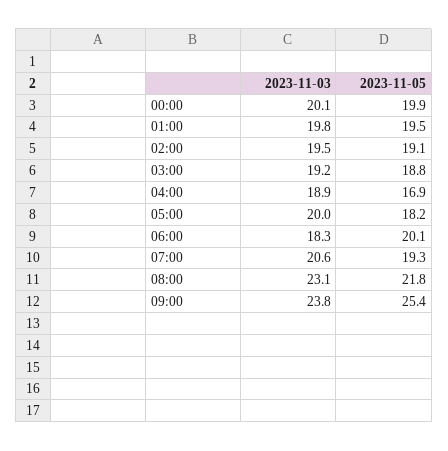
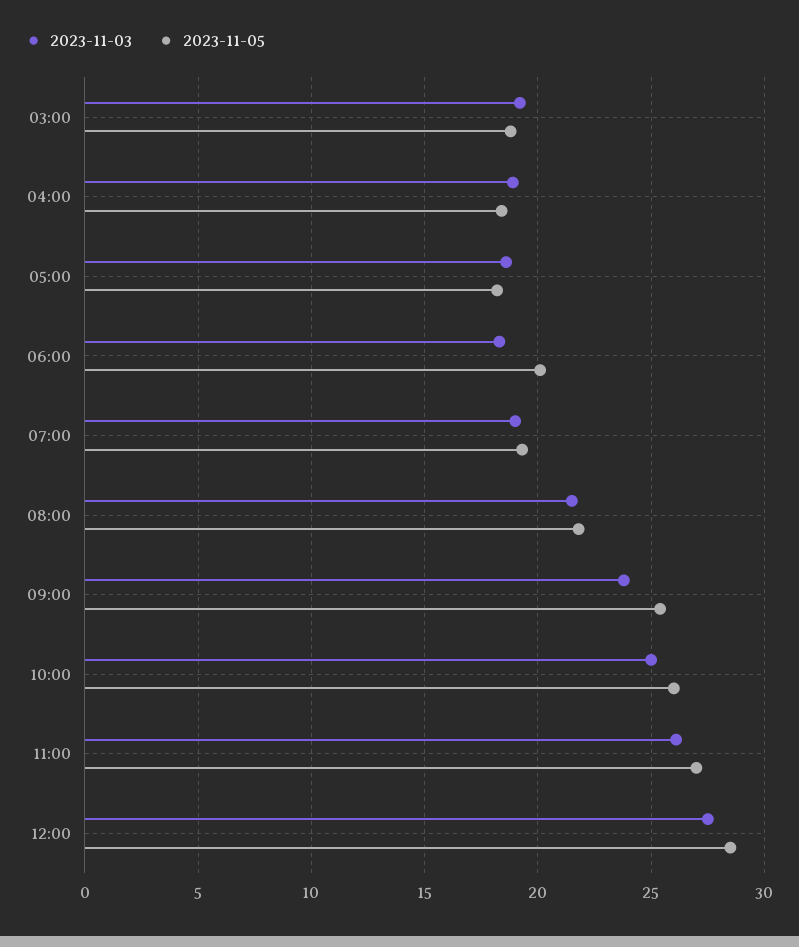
2023-11-03, 00:00: 20.1 -> none
2023-11-05, 00:00: 19.9 -> none
2023-11-03, 01:00: 19.8 -> none
2023-11-05, 01:00: 19.5 -> none
2023-11-03, 02:00: 19.5 -> none
2023-11-05, 02:00: 19.1 -> none
2023-11-05, 04:00: 16.9 -> 18.5
2023-11-03, 05:00: 20 -> 18.5
2023-11-03, 07:00: 20.6 -> 19
2023-11-03, 08:00: 23.1 -> 21.5
2023-11-03, 10:00: none -> 25
2023-11-05, 10:00: none -> 26
2023-11-03, 11:00: none -> 26
2023-11-05, 11:00: none -> 27
2023-11-03, 12:00: none -> 27.5
2023-11-05, 12:00: none -> 28.5

